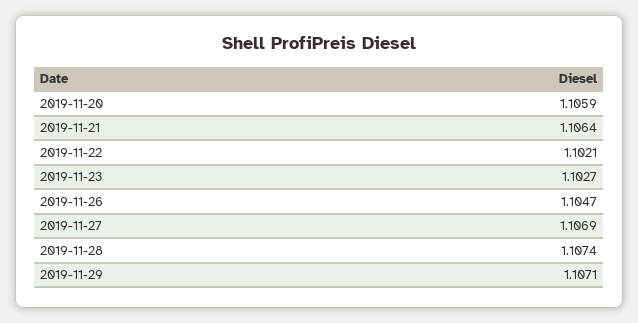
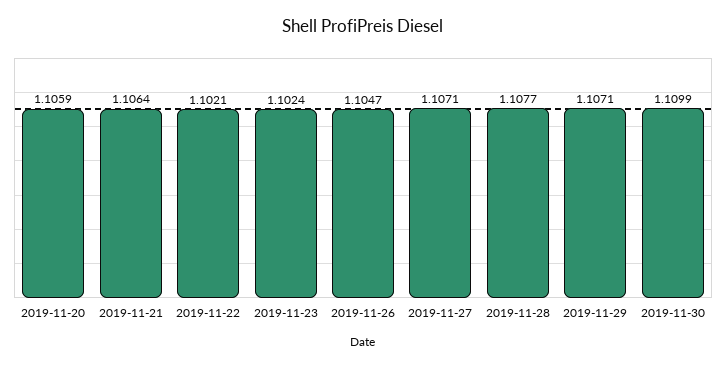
2019-11-23: 1.1027 -> 1.1024
2019-11-27: 1.1069 -> 1.1071
2019-11-28: 1.1074 -> 1.1077
2019-11-30: none -> 1.1099

